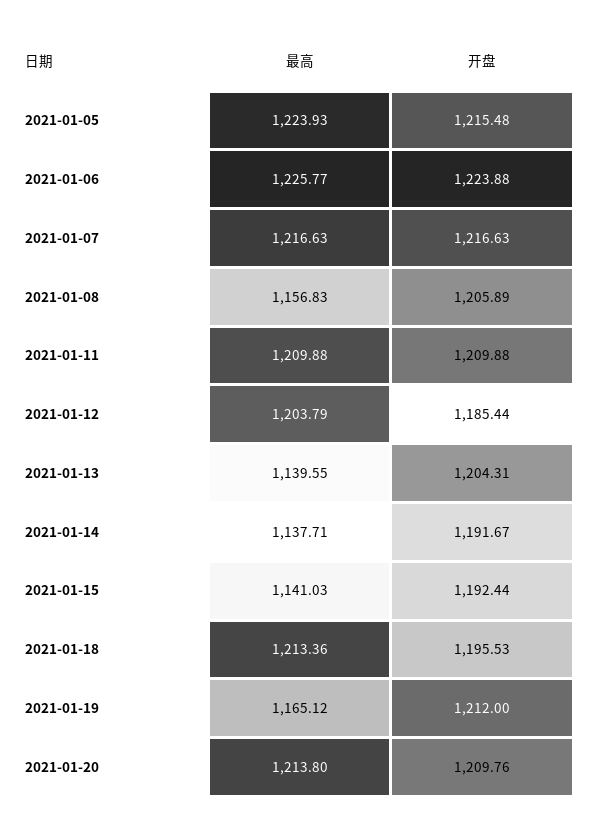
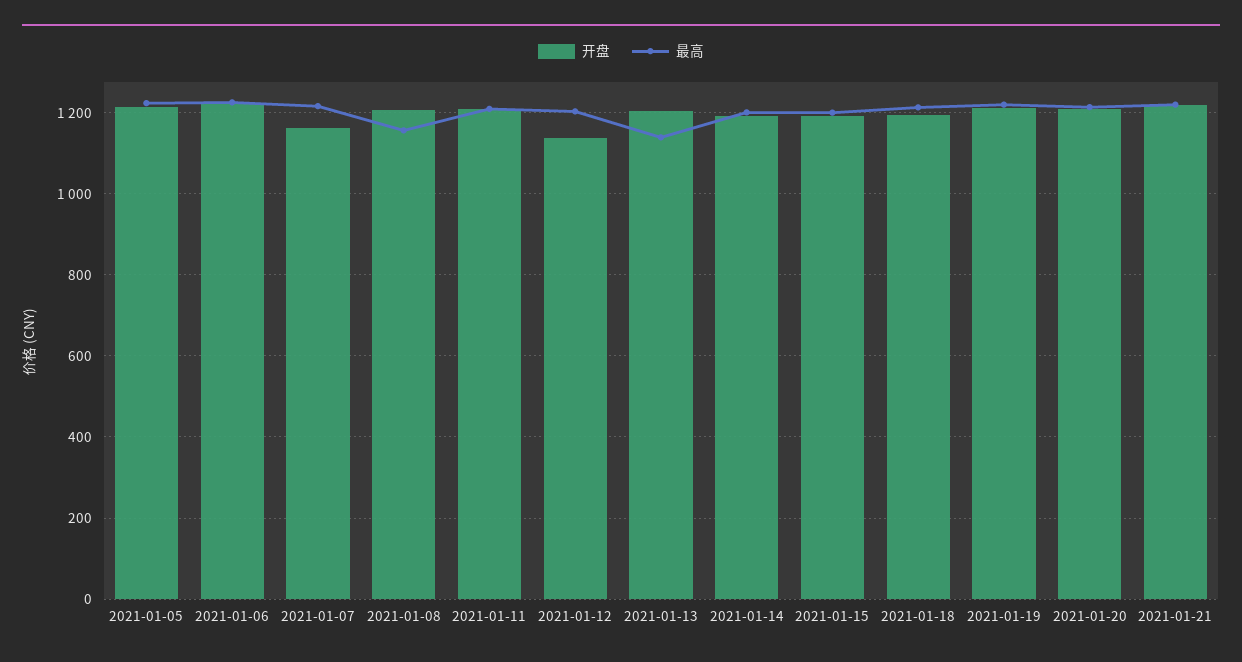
开盘, 2021-01-07: 1216.63 -> 1160
开盘, 2021-01-12: 1185.44 -> 1140
最高, 2021-01-14: 1137.71 -> 1200
最高, 2021-01-15: 1141.03 -> 1200
最高, 2021-01-19: 1165.12 -> 1220
开盘, 2021-01-21: none -> 1220
最高, 2021-01-21: none -> 1220

